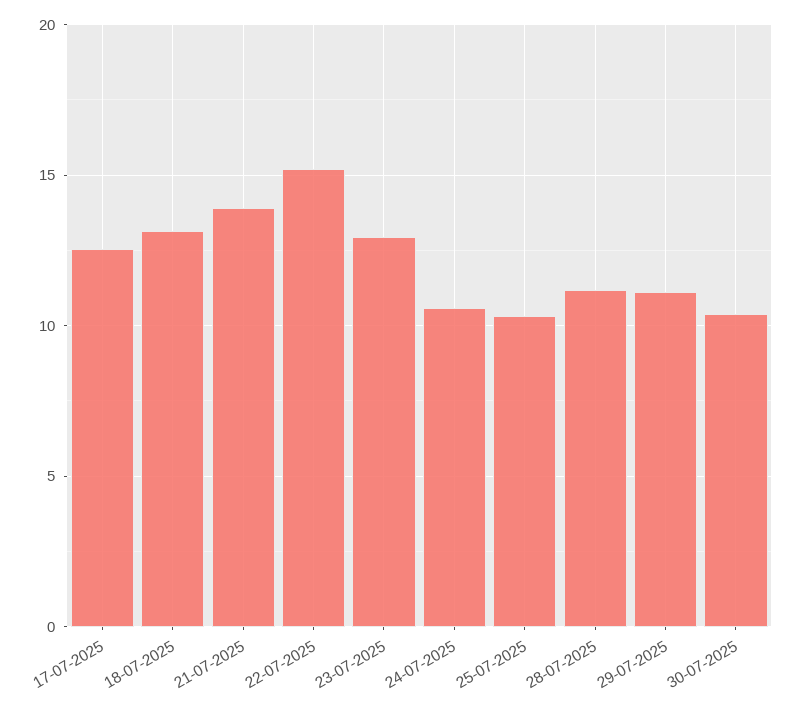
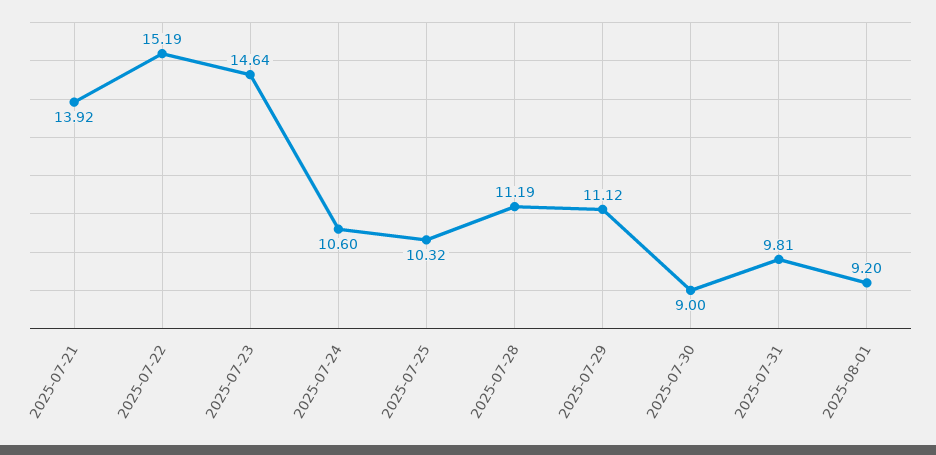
17-07-2025: 12.5 -> none
18-07-2025: 13 -> none
23-07-2025: 13 -> 14.64
30-07-2025: 10.5 -> 9
2025-07-31: none -> 9.81
2025-08-01: none -> 9.2

